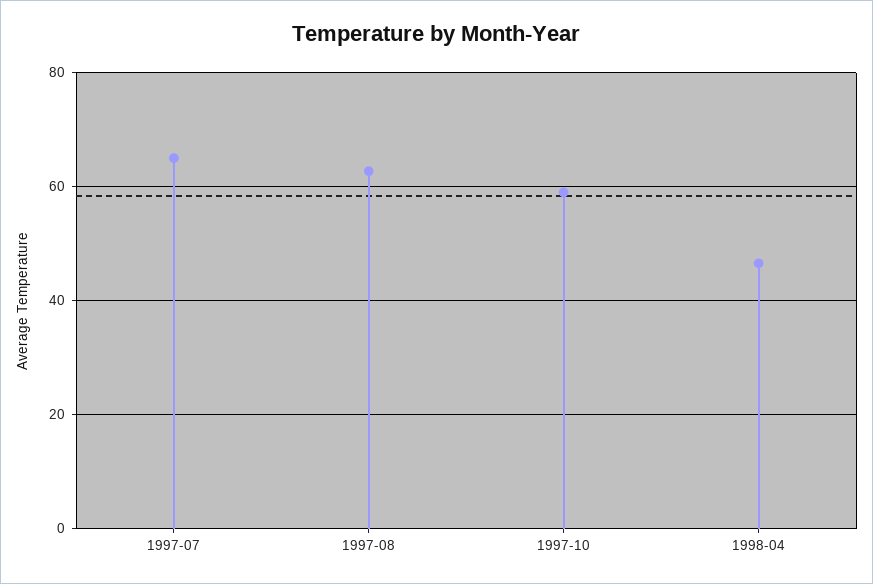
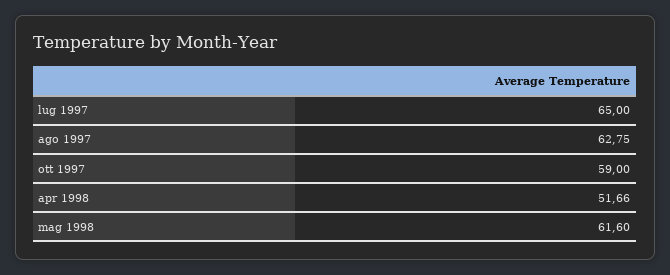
1998-04: 46 -> 51.66
mag 1998: none -> 61.6

